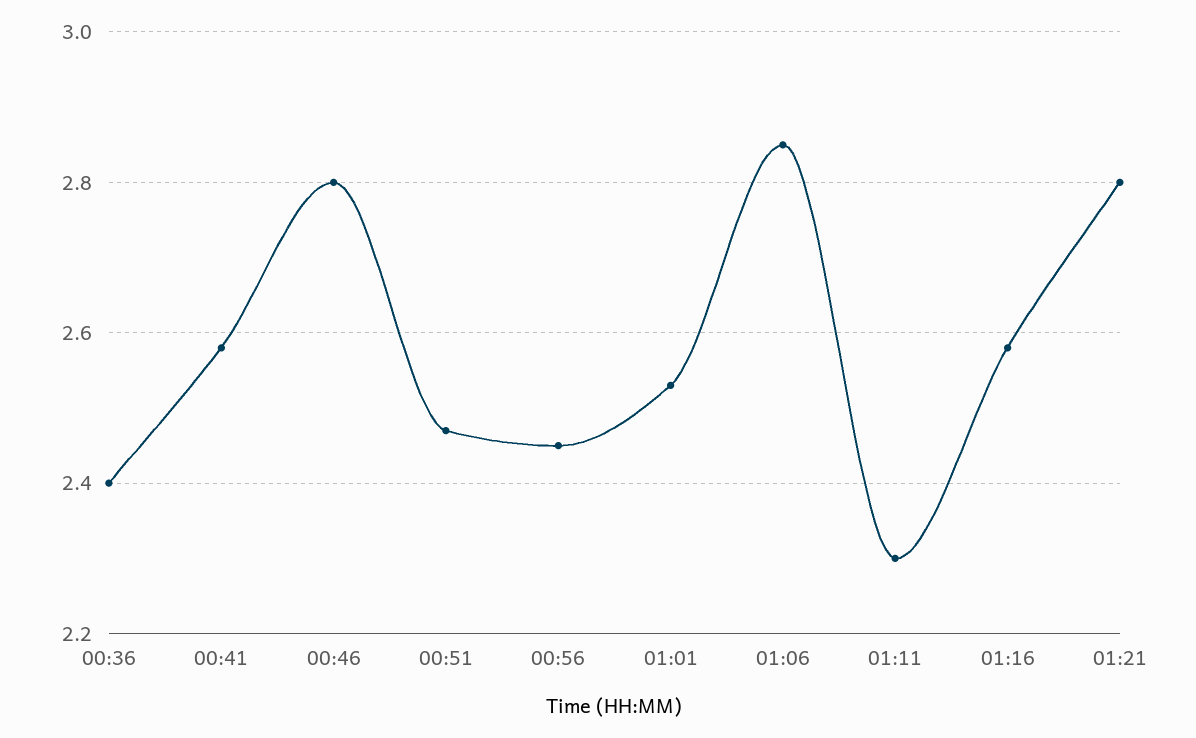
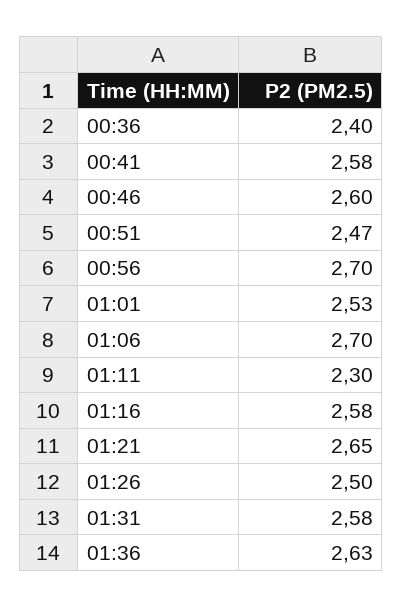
00:46: 2.8 -> 2.6
00:56: 2.45 -> 2.7
01:06: 2.85 -> 2.7
01:21: 2.8 -> 2.65
01:26: none -> 2.5
01:31: none -> 2.58
01:36: none -> 2.63

